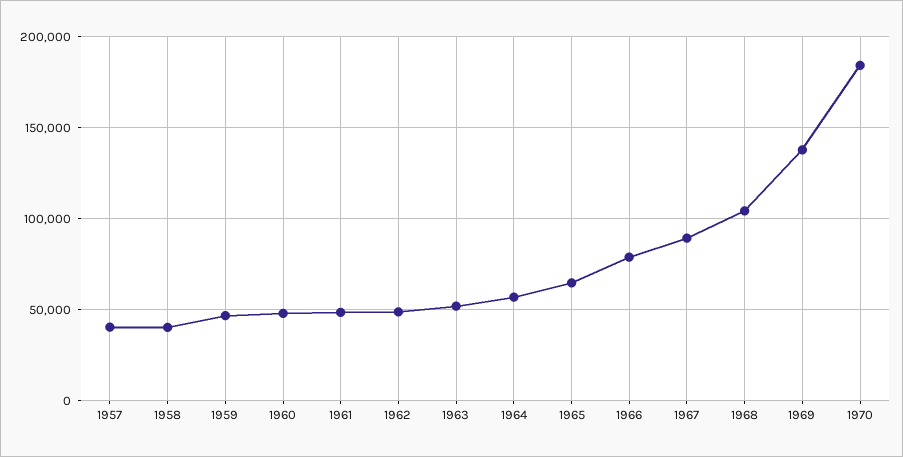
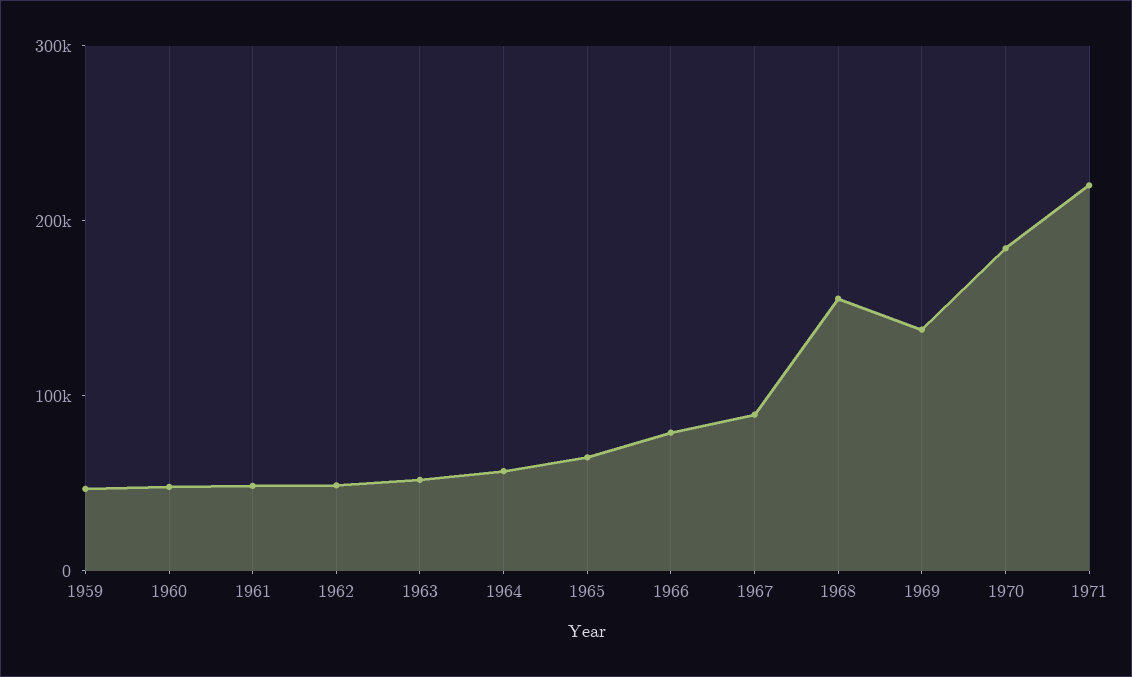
1957: 40000 -> none
1958: 40000 -> none
1968: 105000 -> 160000
1971: none -> 220000

